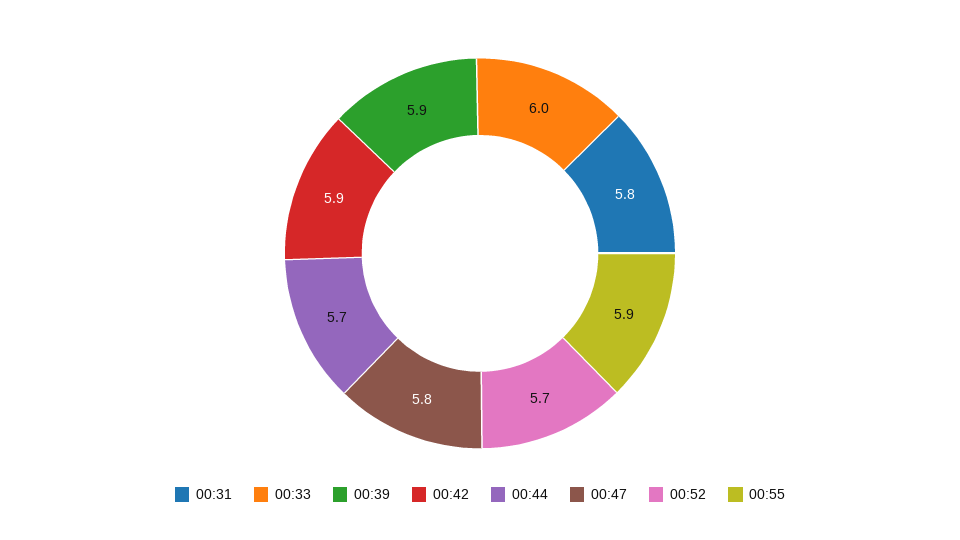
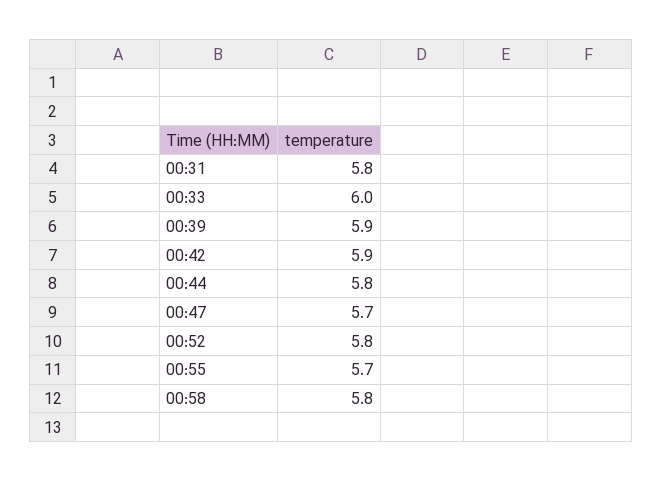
00:44: 5.7 -> 5.8
00:47: 5.8 -> 5.7
00:52: 5.7 -> 5.8
00:55: 5.9 -> 5.7
00:58: none -> 5.8

